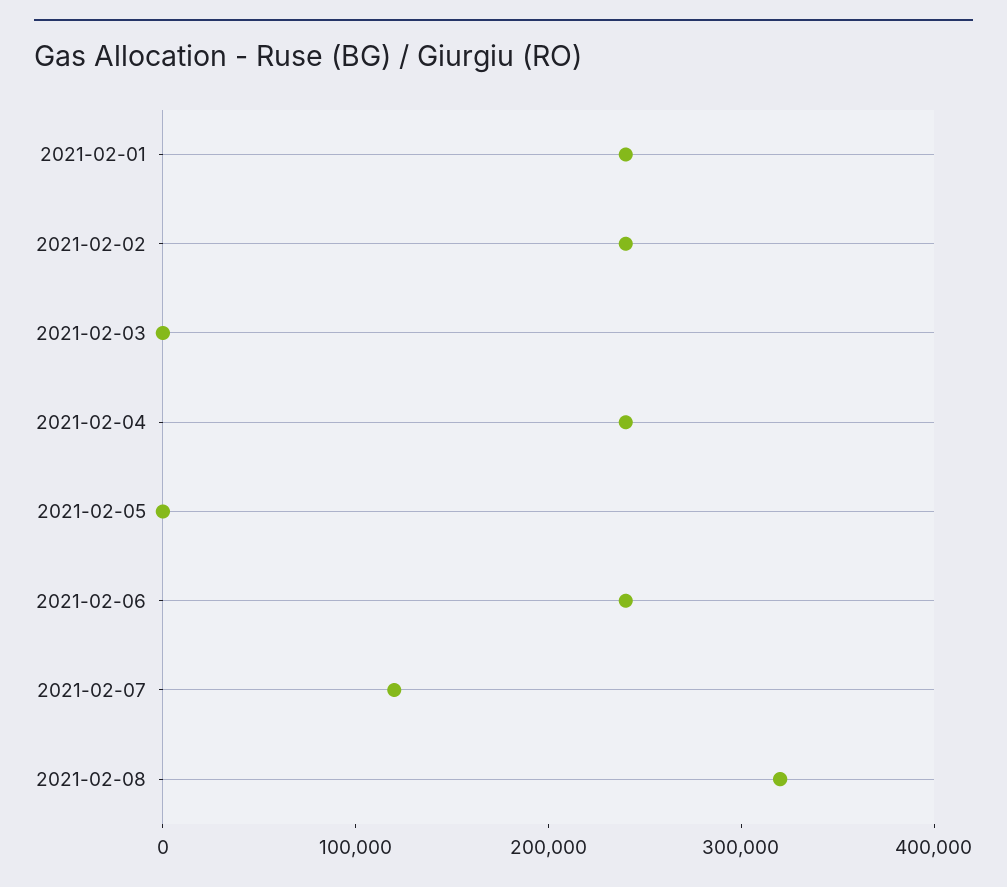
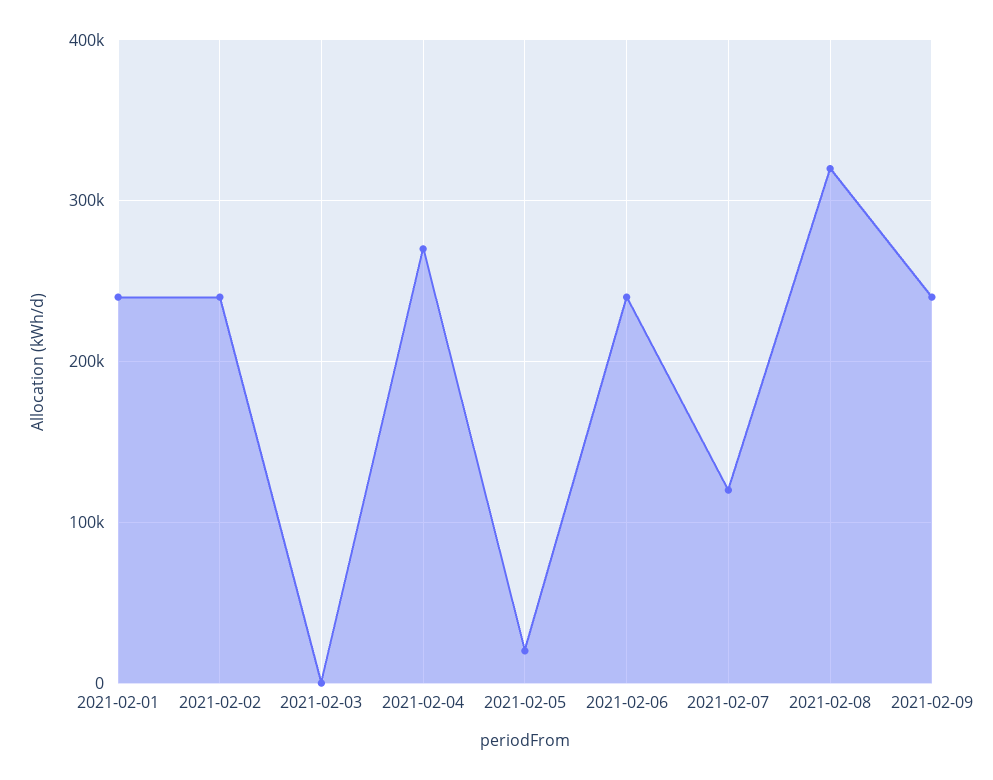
2021-02-04: 240000 -> 270000
2021-02-05: 0 -> 20000
2021-02-09: none -> 240000

